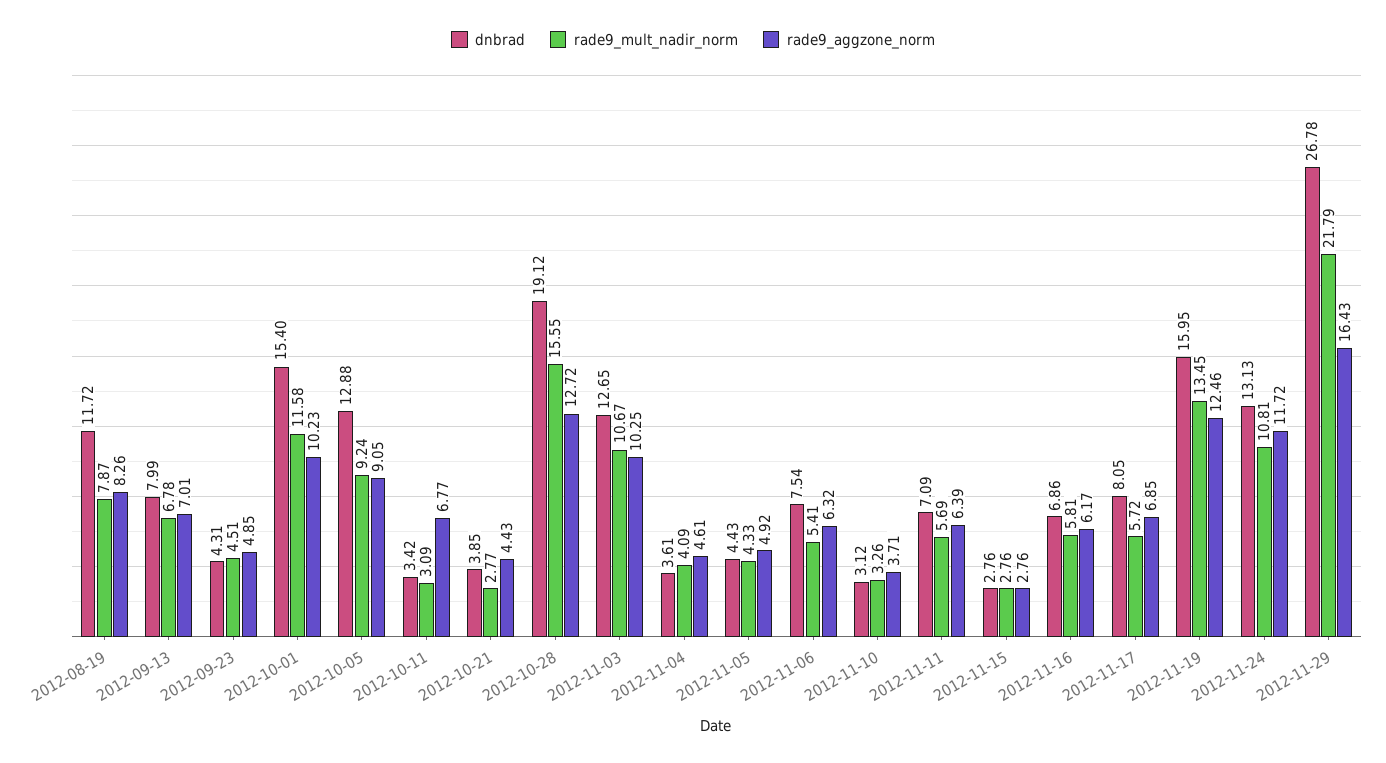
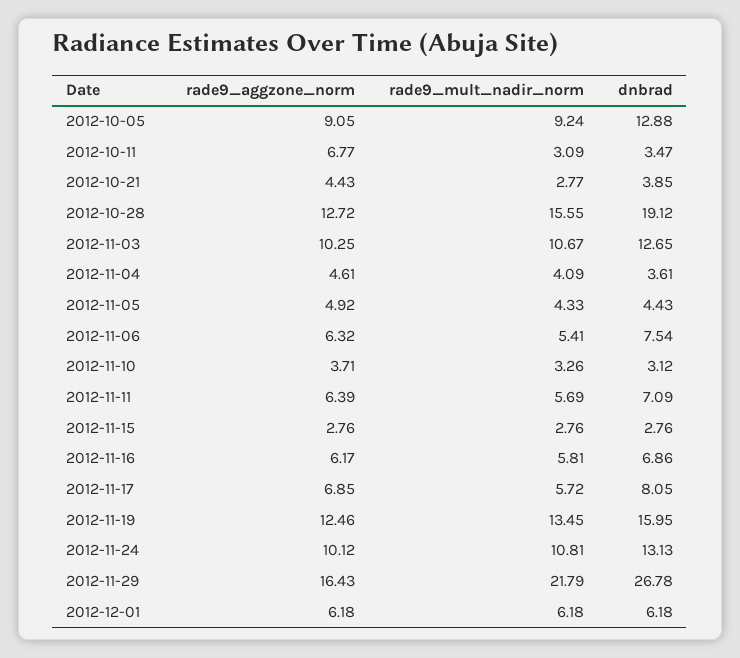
dnbrad, 2012-08-19: 11.72 -> none
rade9_mult_nadir_norm, 2012-08-19: 7.87 -> none
rade9_aggzone_norm, 2012-08-19: 8.26 -> none
dnbrad, 2012-09-13: 7.99 -> none
rade9_mult_nadir_norm, 2012-09-13: 6.78 -> none
rade9_aggzone_norm, 2012-09-13: 7.01 -> none
dnbrad, 2012-09-23: 4.31 -> none
rade9_mult_nadir_norm, 2012-09-23: 4.51 -> none
rade9_aggzone_norm, 2012-09-23: 4.85 -> none
dnbrad, 2012-10-01: 15.4 -> none
rade9_mult_nadir_norm, 2012-10-01: 11.58 -> none
rade9_aggzone_norm, 2012-10-01: 10.23 -> none
dnbrad, 2012-10-11: 3.42 -> 3.47
rade9_aggzone_norm, 2012-11-24: 11.72 -> 10.12
rade9_aggzone_norm, 2012-12-01: none -> 6.18
rade9_mult_nadir_norm, 2012-12-01: none -> 6.18
dnbrad, 2012-12-01: none -> 6.18

